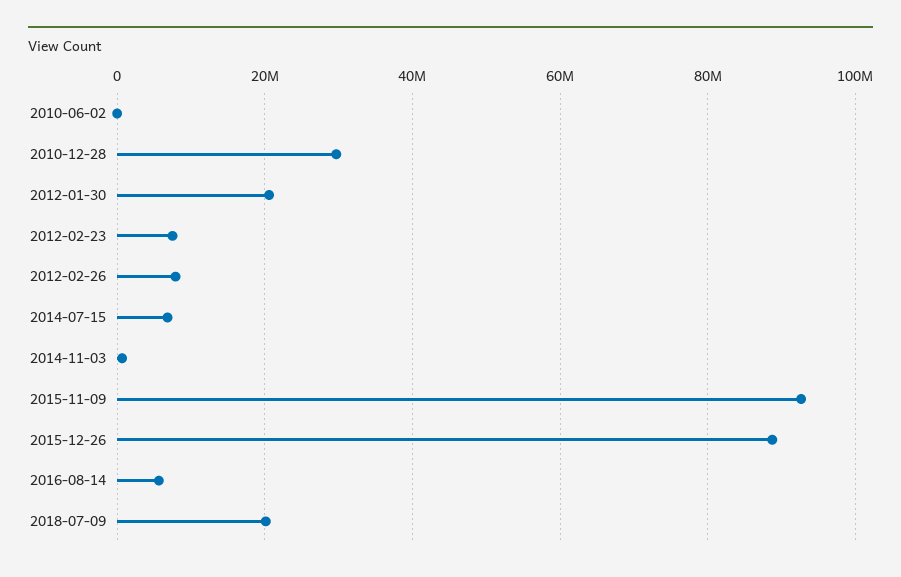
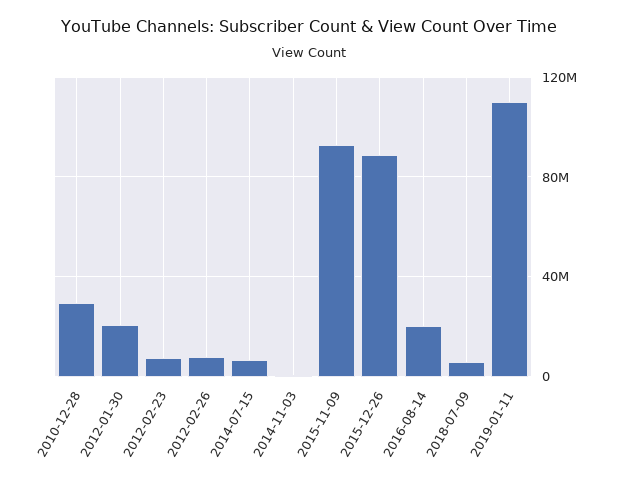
2010-06-02: 0 -> none
2016-08-14: 6000000 -> 20000000
2018-07-09: 20000000 -> 5000000
2019-01-11: none -> 110000000

